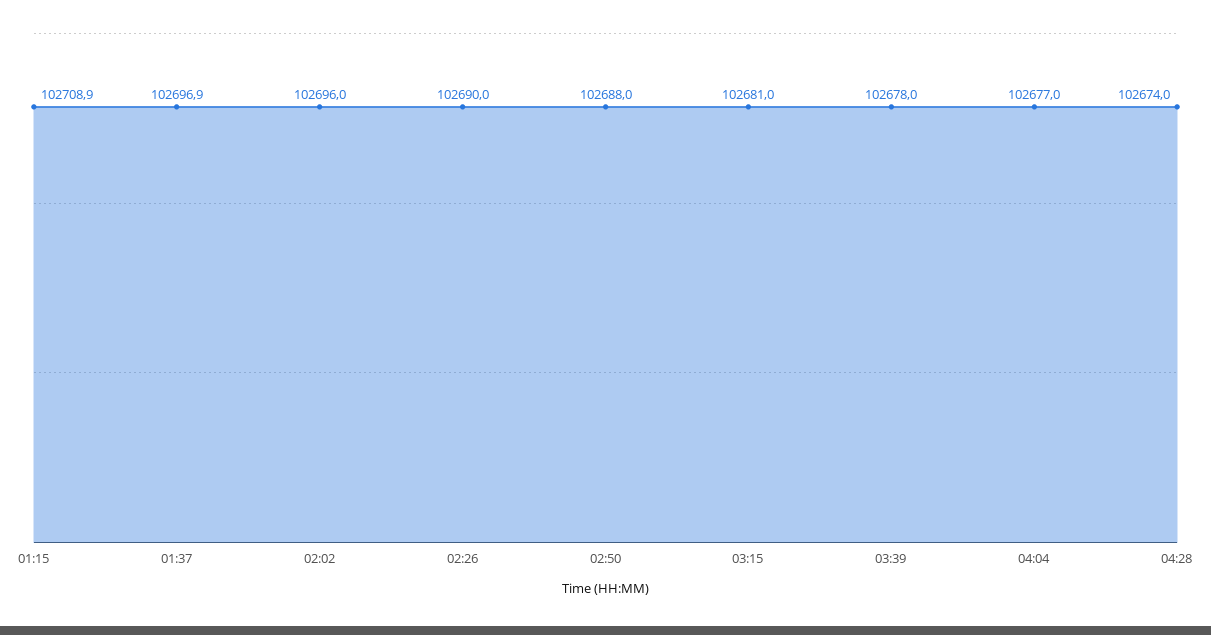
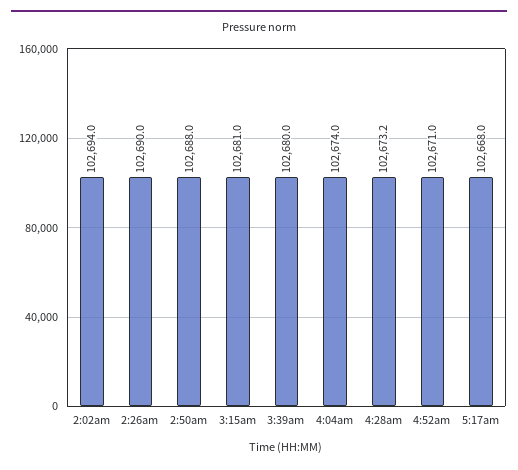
01:15: 102708.9 -> none
01:37: 102696.9 -> none
02:02: 102696 -> 102694
03:39: 102678 -> 102680
04:04: 102677 -> 102674
04:28: 102674 -> 102673.2
4:52am: none -> 102671
5:17am: none -> 102668

